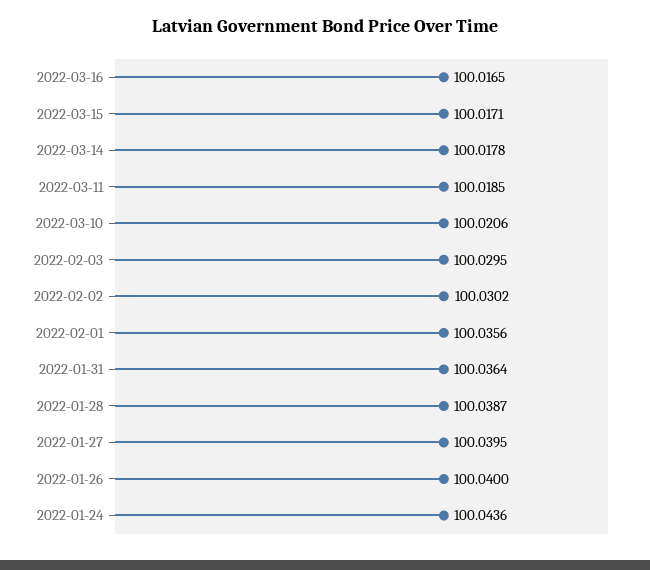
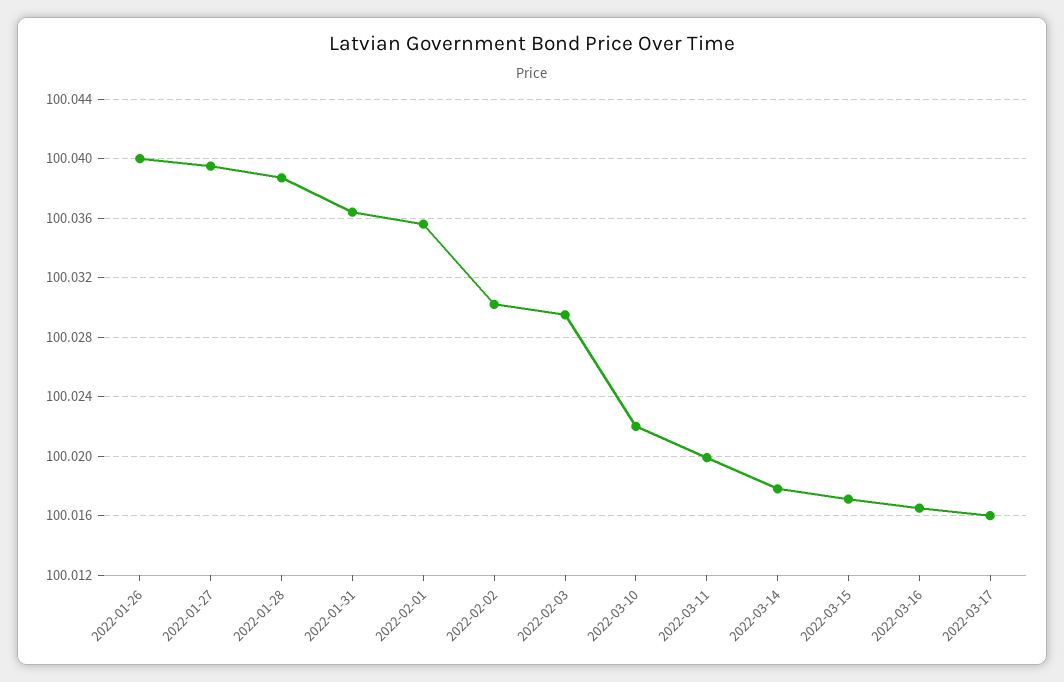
2022-03-11: 100.0185 -> 100.02
2022-03-10: 100.0206 -> 100.022
2022-01-24: 100.0436 -> none
2022-03-17: none -> 100.016

